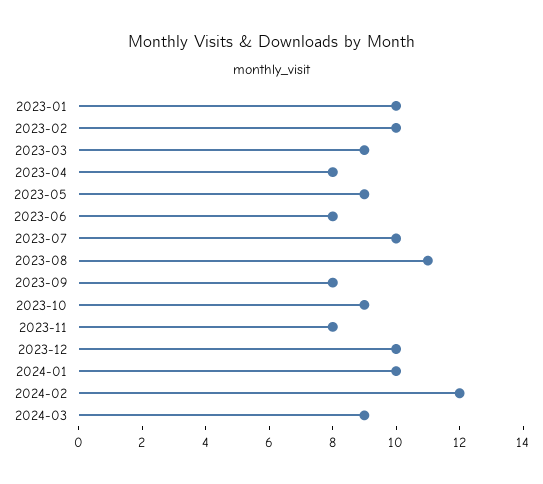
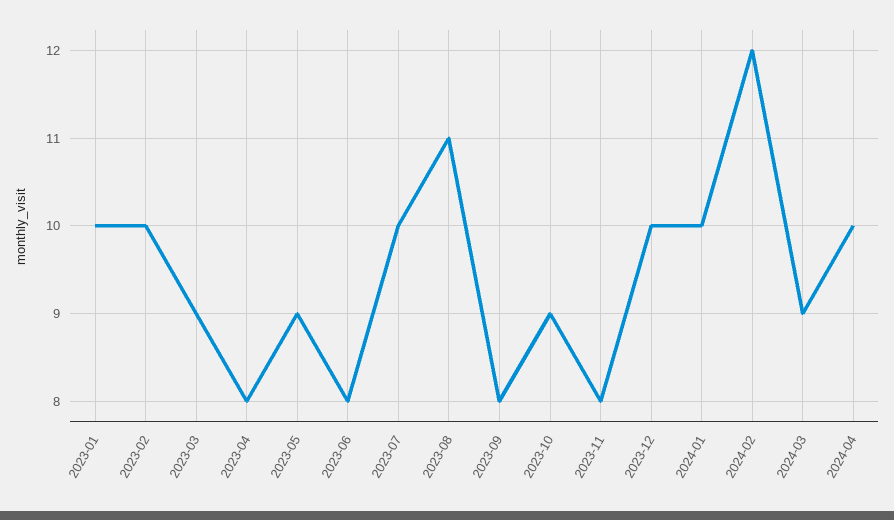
2024-04: none -> 10

